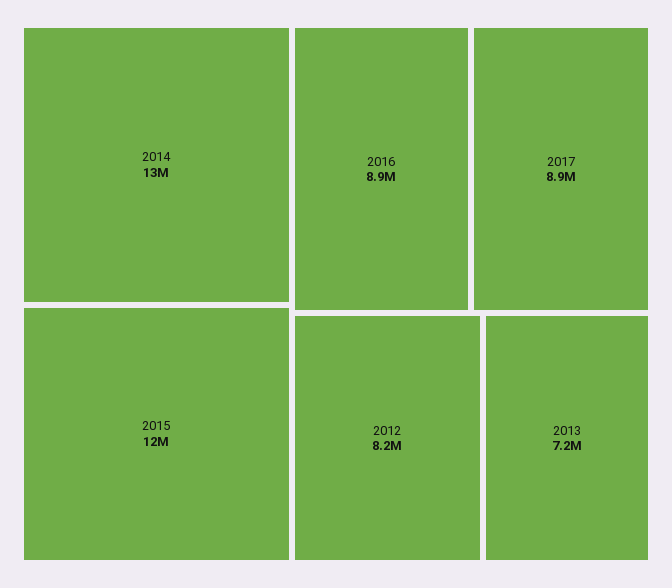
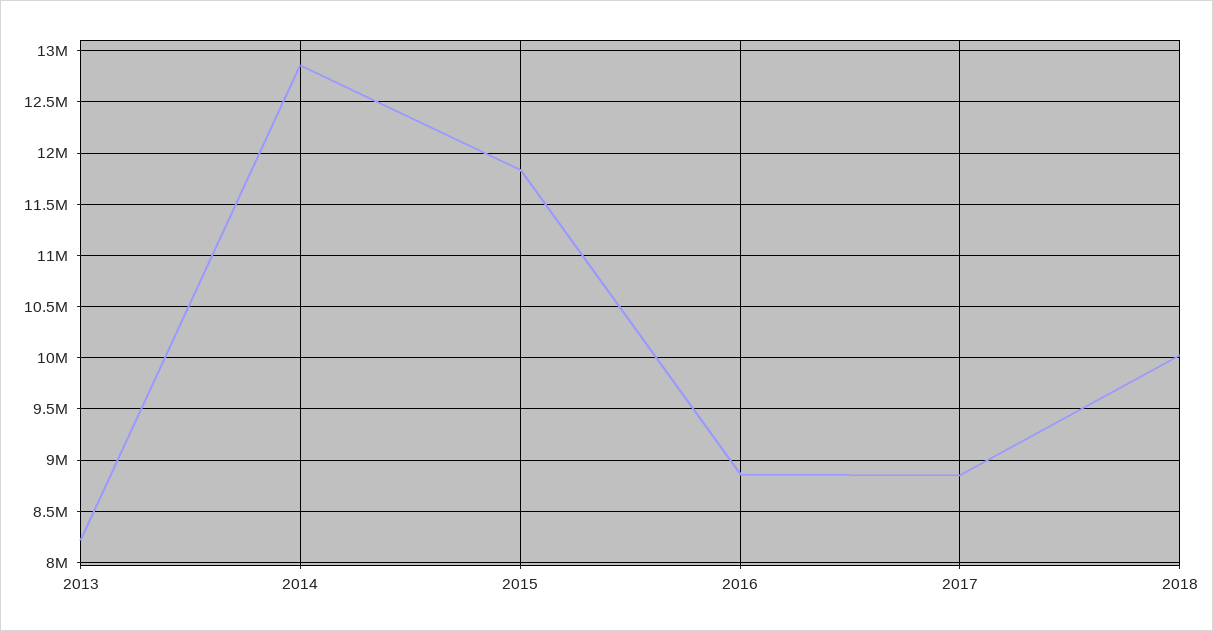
2012: 8200000 -> none
2013: 7200000 -> 8200000
2018: none -> 10000000

